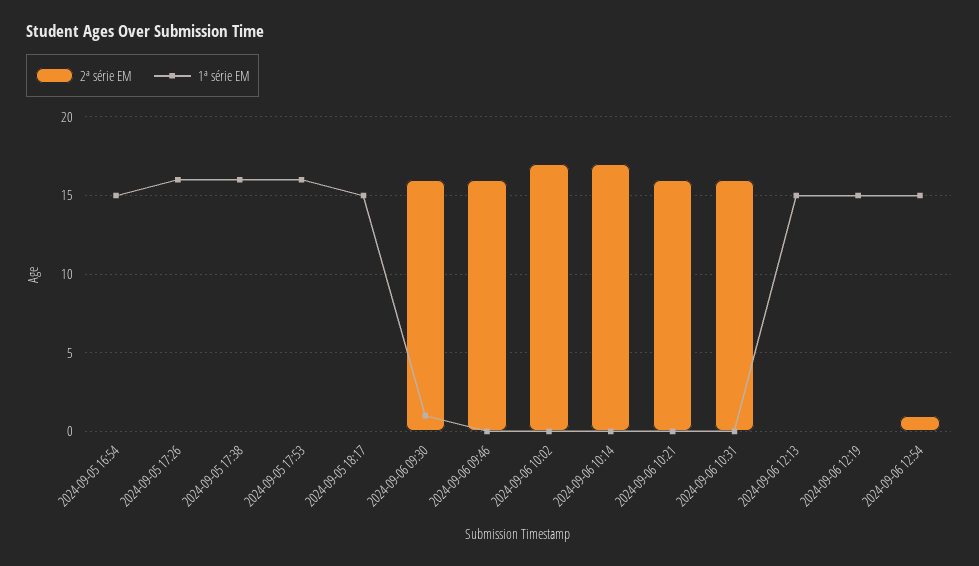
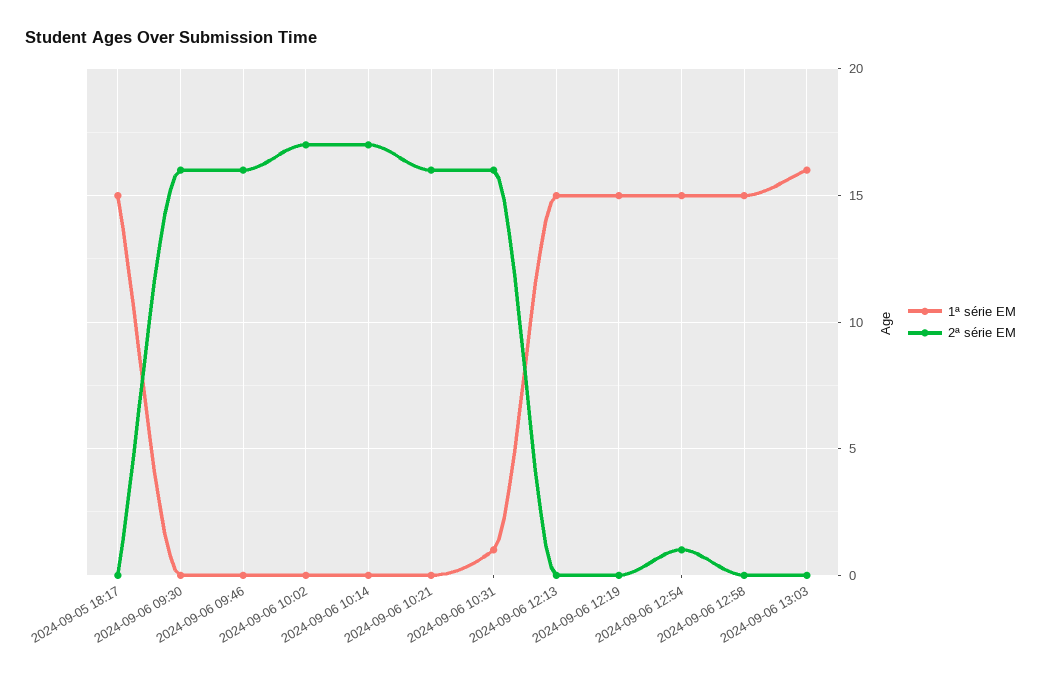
2ª série EM, 2024-09-05 16:54: 0 -> none
1ª série EM, 2024-09-05 16:54: 15 -> none
2ª série EM, 2024-09-05 17:26: 0 -> none
1ª série EM, 2024-09-05 17:26: 16 -> none
2ª série EM, 2024-09-05 17:38: 0 -> none
1ª série EM, 2024-09-05 17:38: 16 -> none
2ª série EM, 2024-09-05 17:53: 0 -> none
1ª série EM, 2024-09-05 17:53: 16 -> none
1ª série EM, 2024-09-06 09:30: 1 -> 0
1ª série EM, 2024-09-06 10:31: 0 -> 1
1ª série EM, 2024-09-06 12:58: none -> 15
2ª série EM, 2024-09-06 12:58: none -> 0
1ª série EM, 2024-09-06 13:03: none -> 16
2ª série EM, 2024-09-06 13:03: none -> 0

